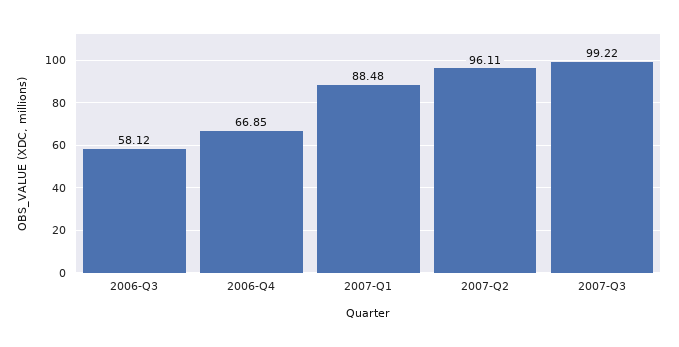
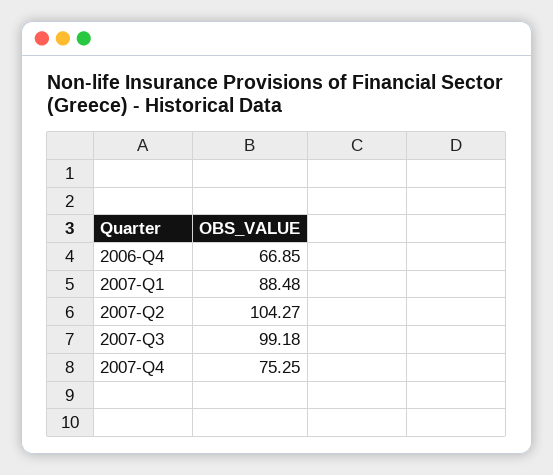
2006-Q3: 58.12 -> none
2007-Q2: 96.11 -> 104.27
2007-Q3: 99.22 -> 99.18
2007-Q4: none -> 75.25

